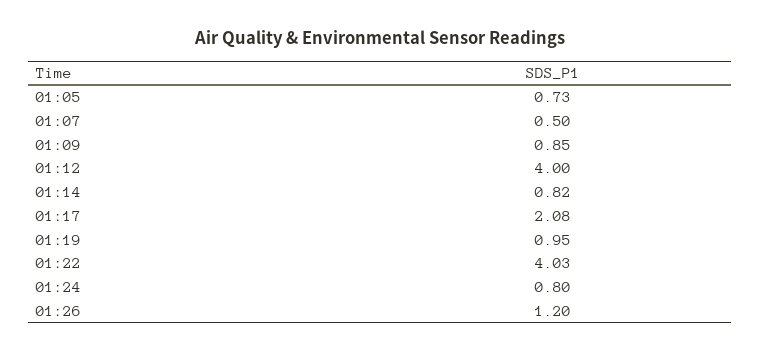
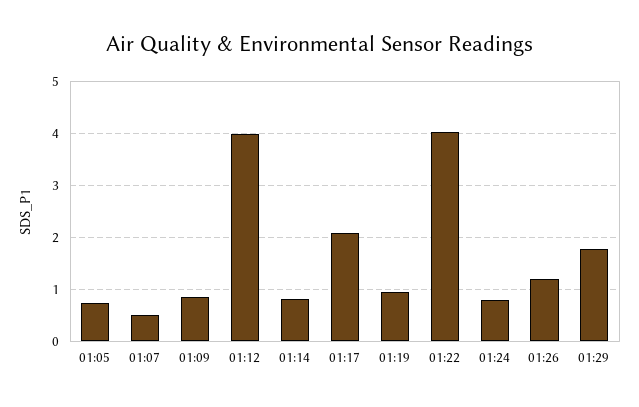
01:29: none -> 1.8

